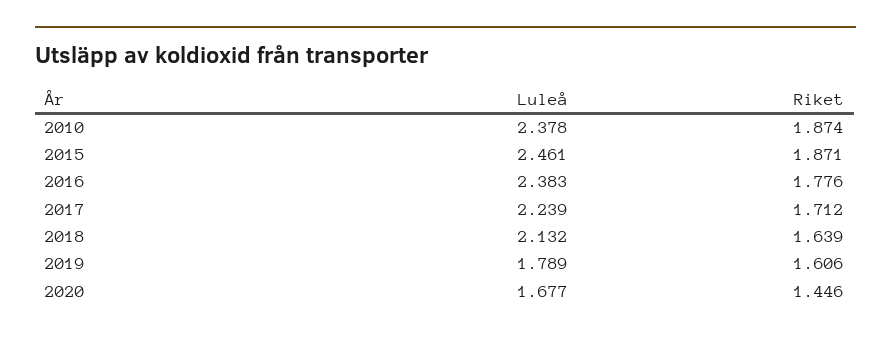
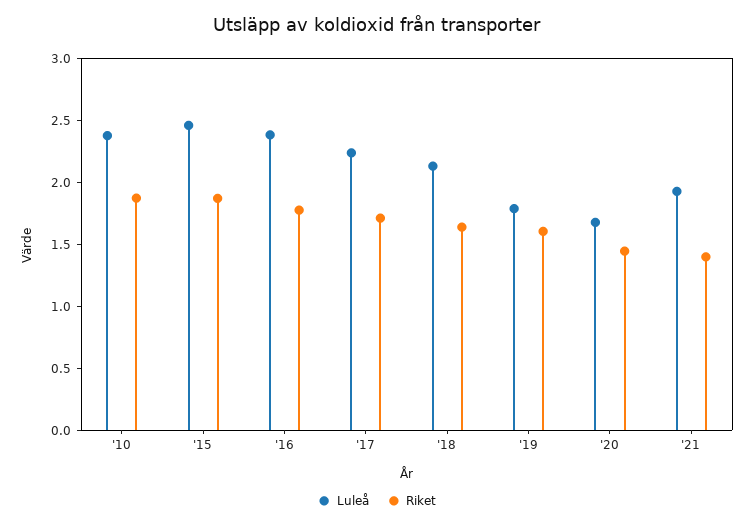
Luleå, '21: none -> 1.9
Riket, '21: none -> 1.4

